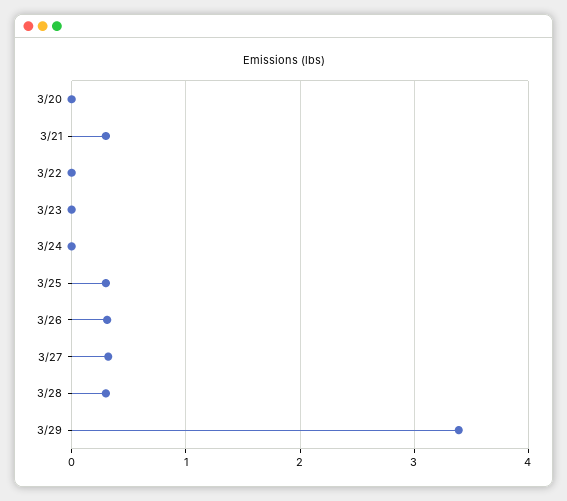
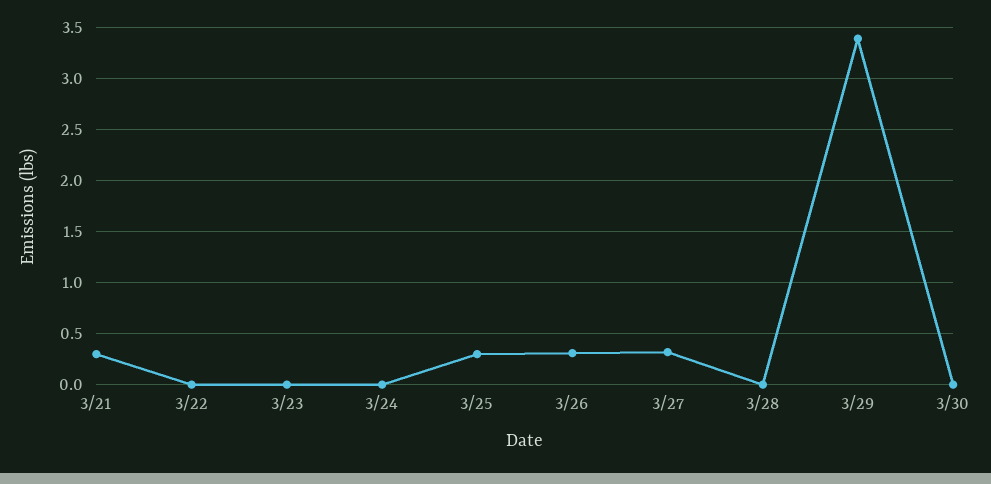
3/20: 0 -> none
3/28: 0.3 -> 0
3/30: none -> 0

